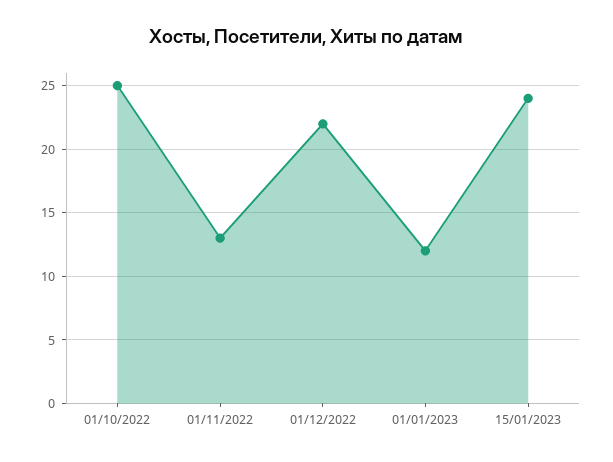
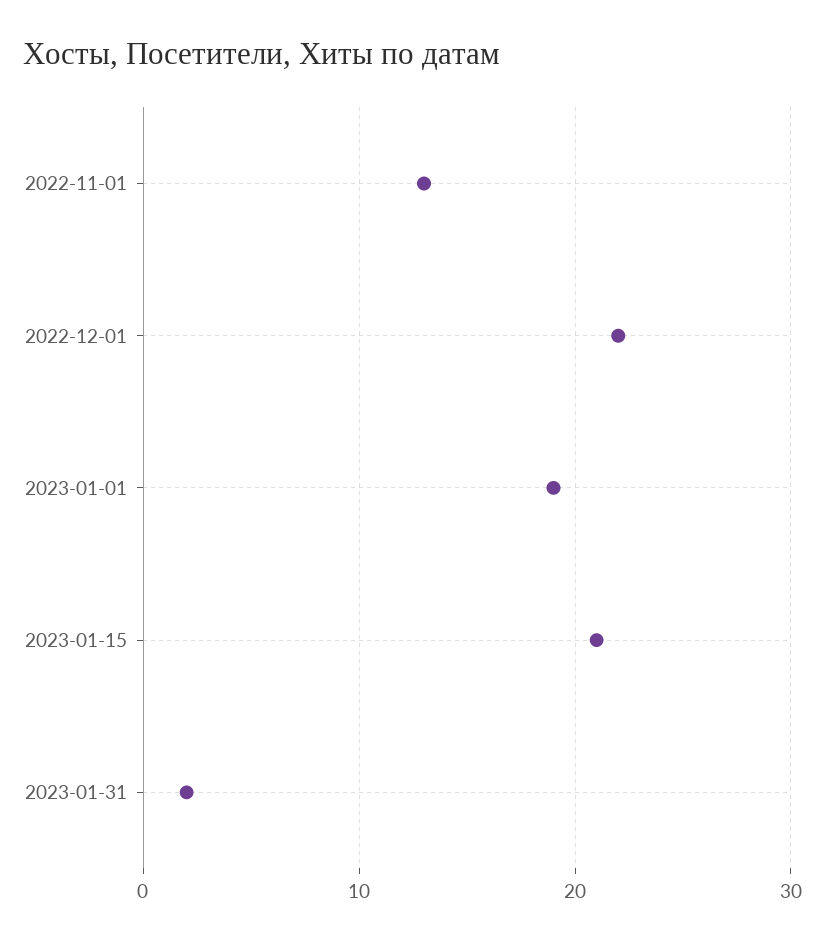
01/10/2022: 25 -> none
01/01/2023: 12 -> 19
15/01/2023: 24 -> 21
2023-01-31: none -> 2

